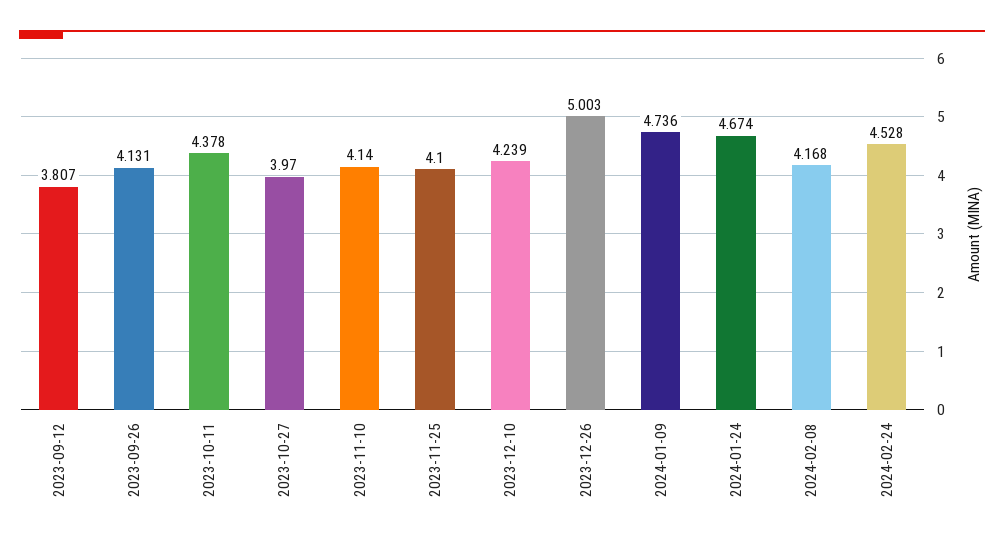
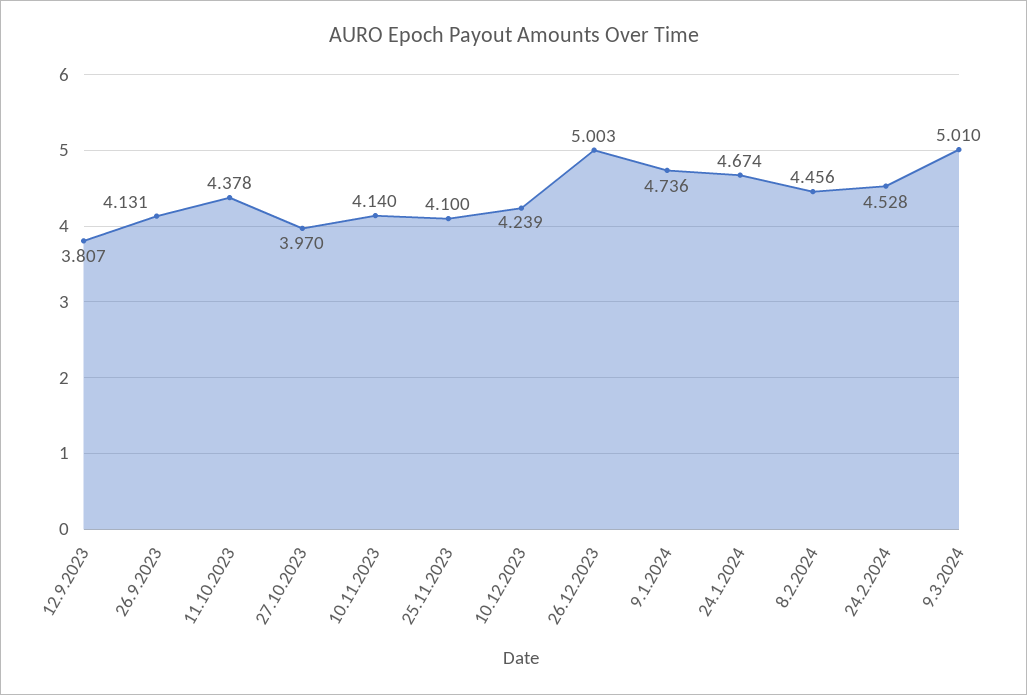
2024-02-08: 4.168 -> 4.456
9.3.2024: none -> 5.01

